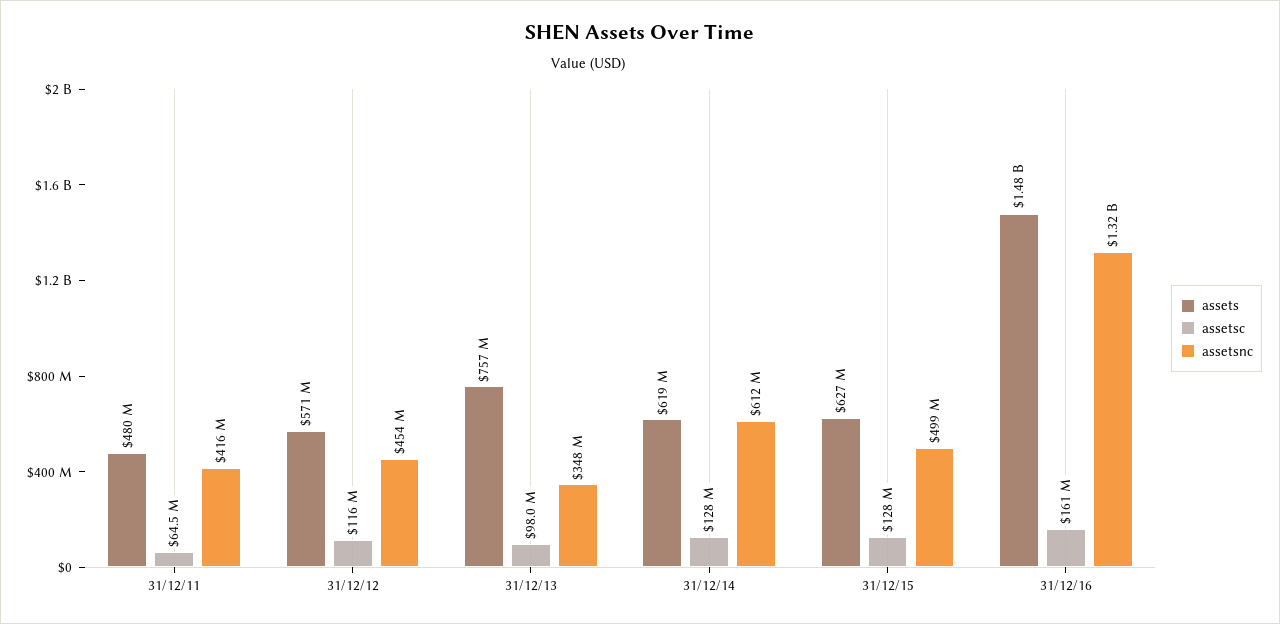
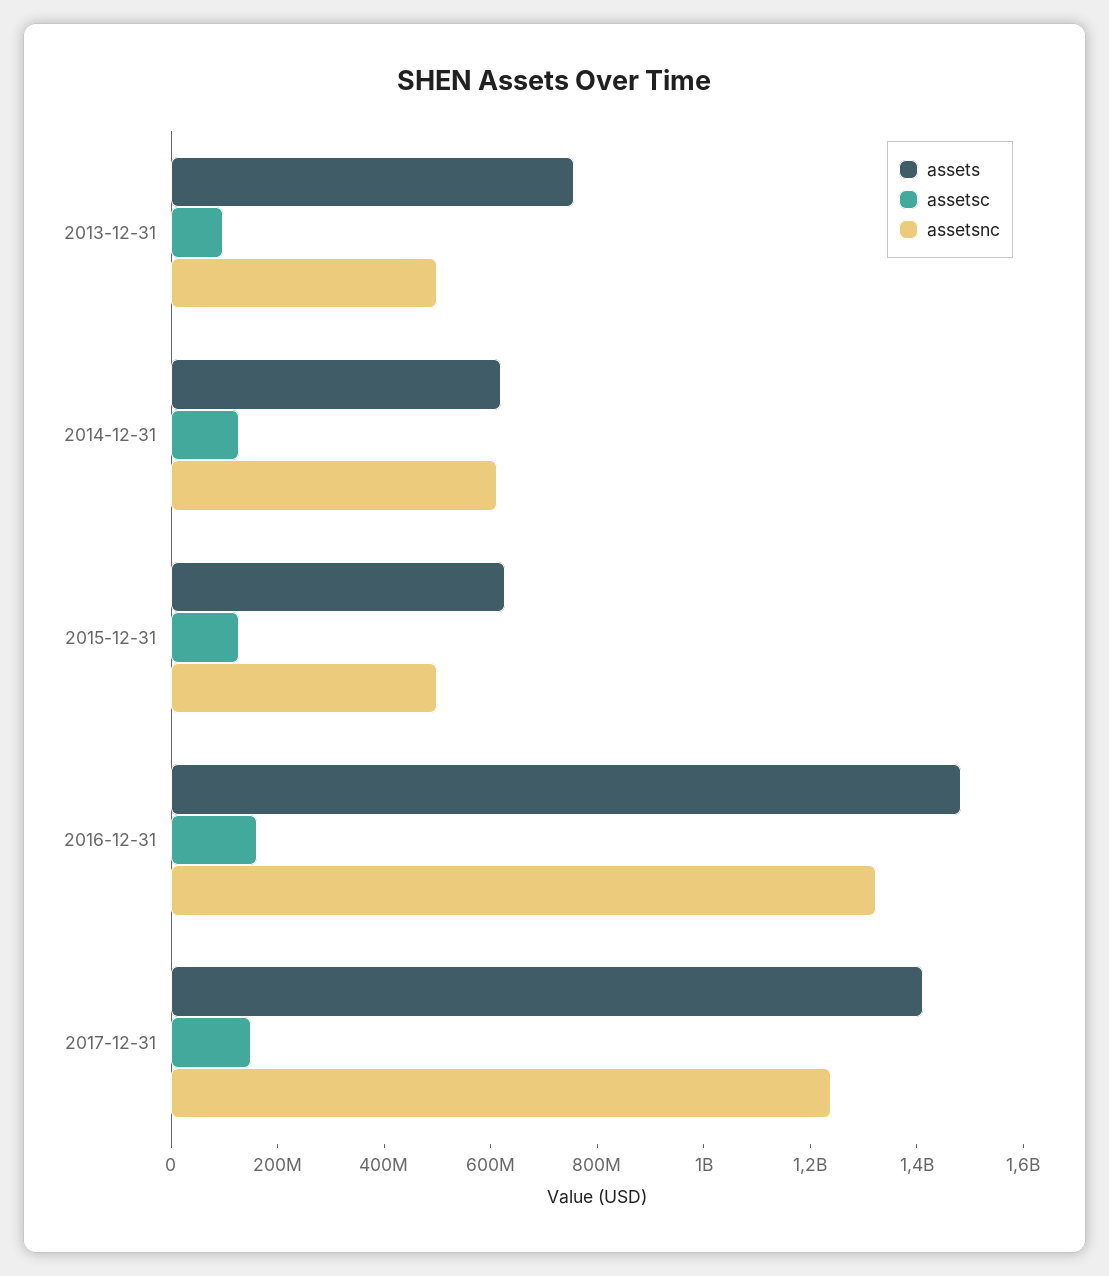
assets, 31/12/11: 480000000 -> none
assetsc, 31/12/11: 64500000 -> none
assetsnc, 31/12/11: 416000000 -> none
assets, 31/12/12: 571000000 -> none
assetsc, 31/12/12: 116000000 -> none
assetsnc, 31/12/12: 454000000 -> none
assetsnc, 31/12/13: 348000000 -> 500000000
assets, 2017-12-31: none -> 1400000000
assetsc, 2017-12-31: none -> 150000000
assetsnc, 2017-12-31: none -> 1250000000

